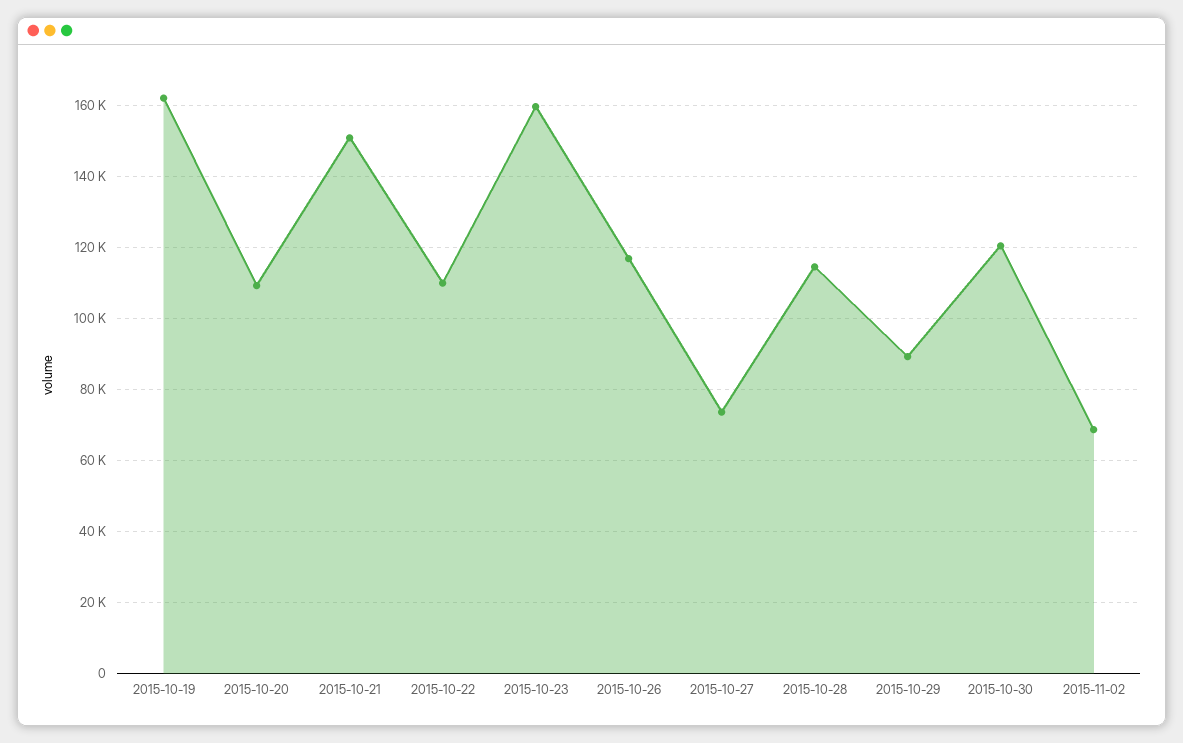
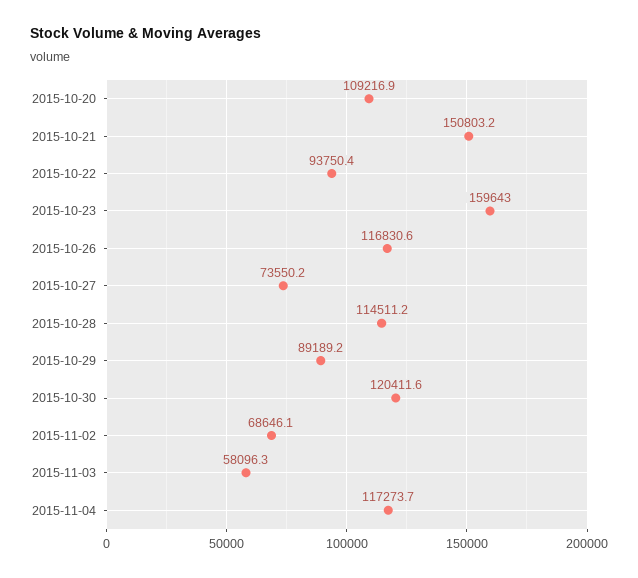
2015-10-19: 162000 -> none
2015-10-22: 110000 -> 93750.4
2015-11-03: none -> 58096.3
2015-11-04: none -> 117273.7

